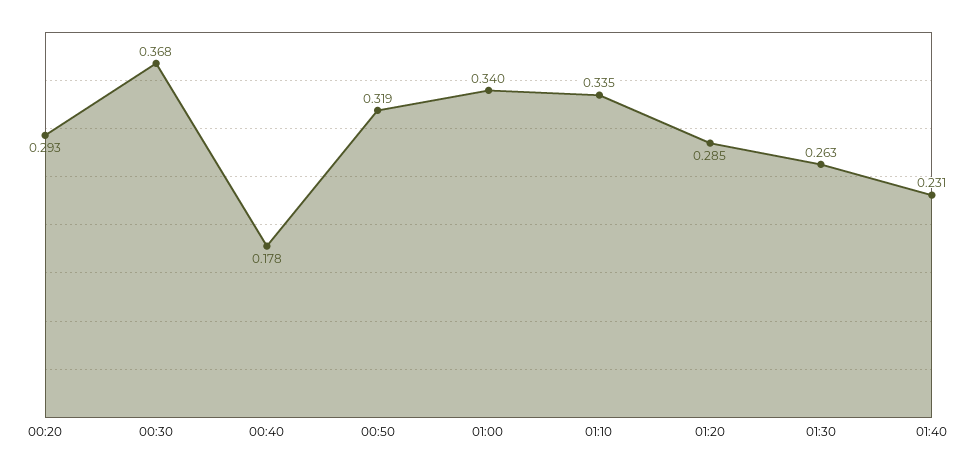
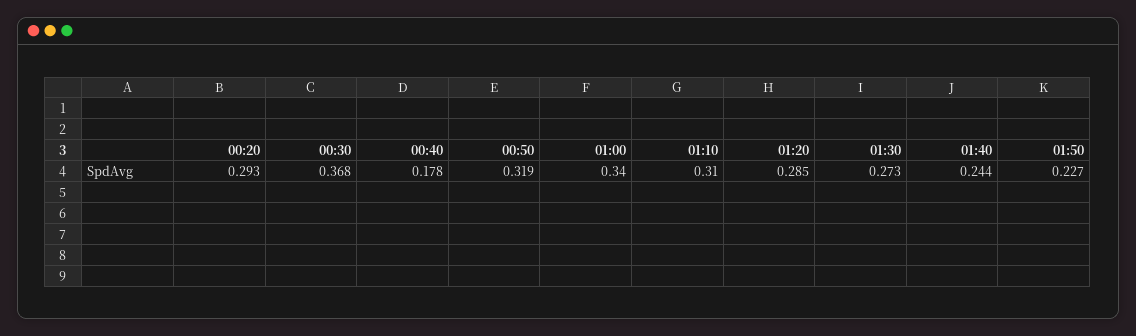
01:10: 0.335 -> 0.31
01:30: 0.263 -> 0.273
01:40: 0.231 -> 0.244
01:50: none -> 0.227

